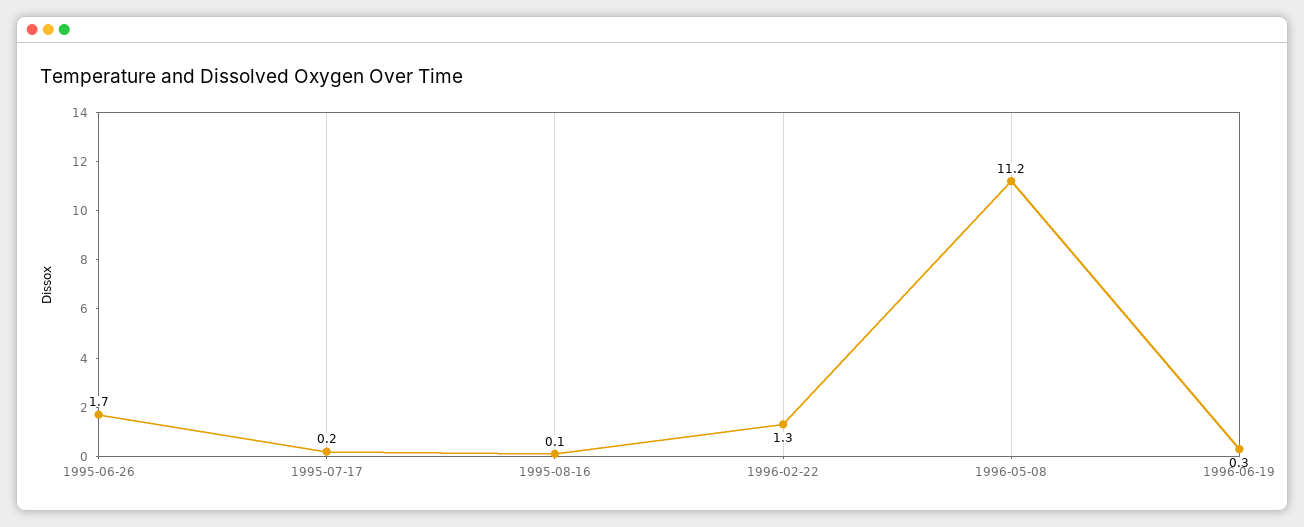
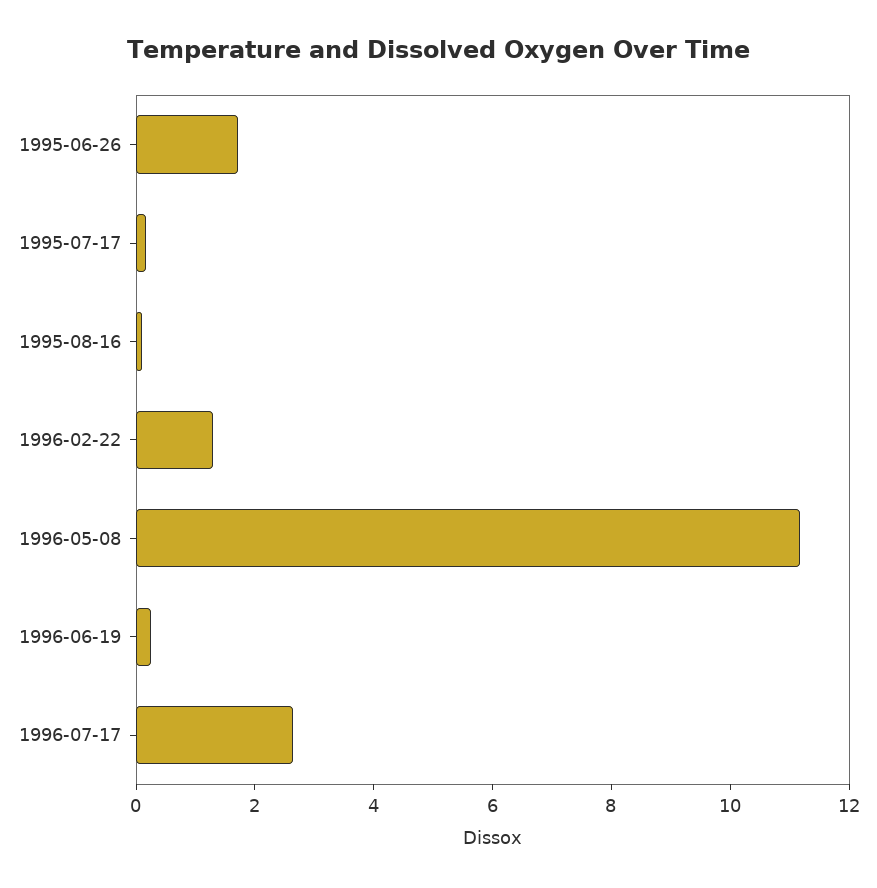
1996-07-17: none -> 2.5

